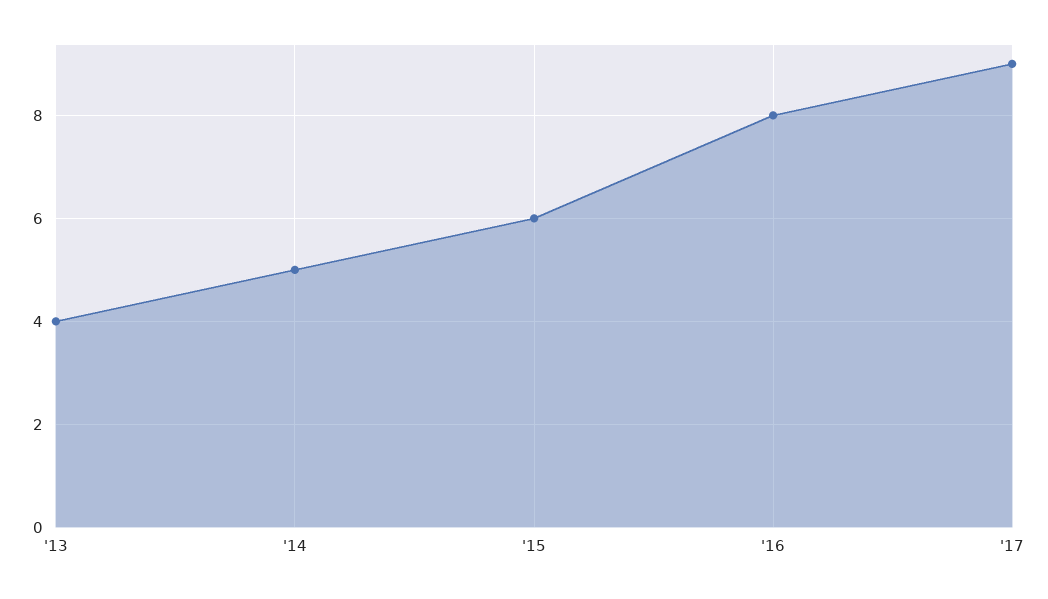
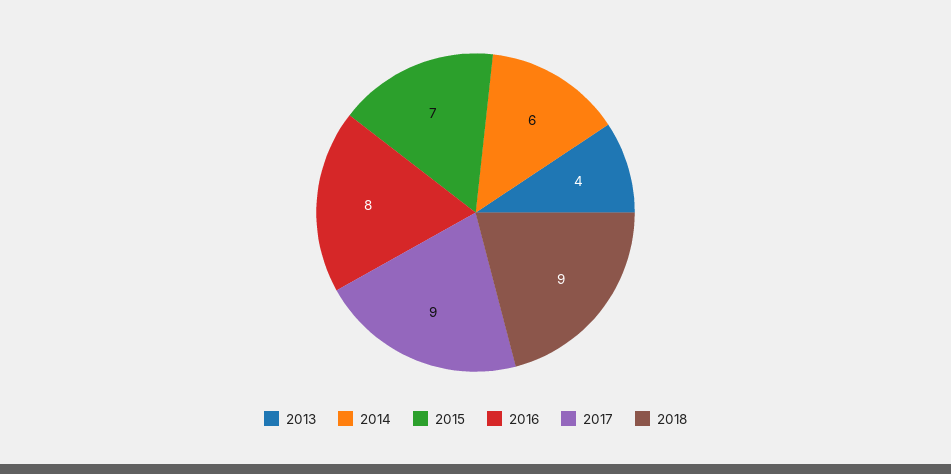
'14: 5 -> 6
'15: 6 -> 7
2018: none -> 9

